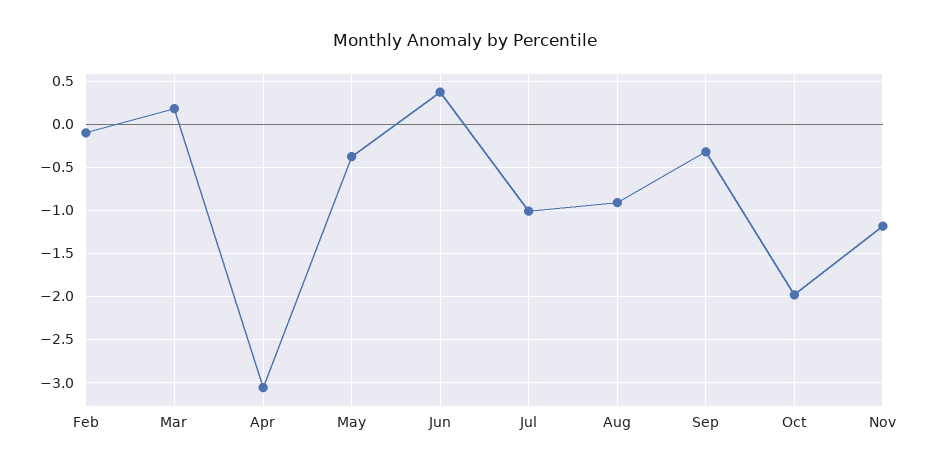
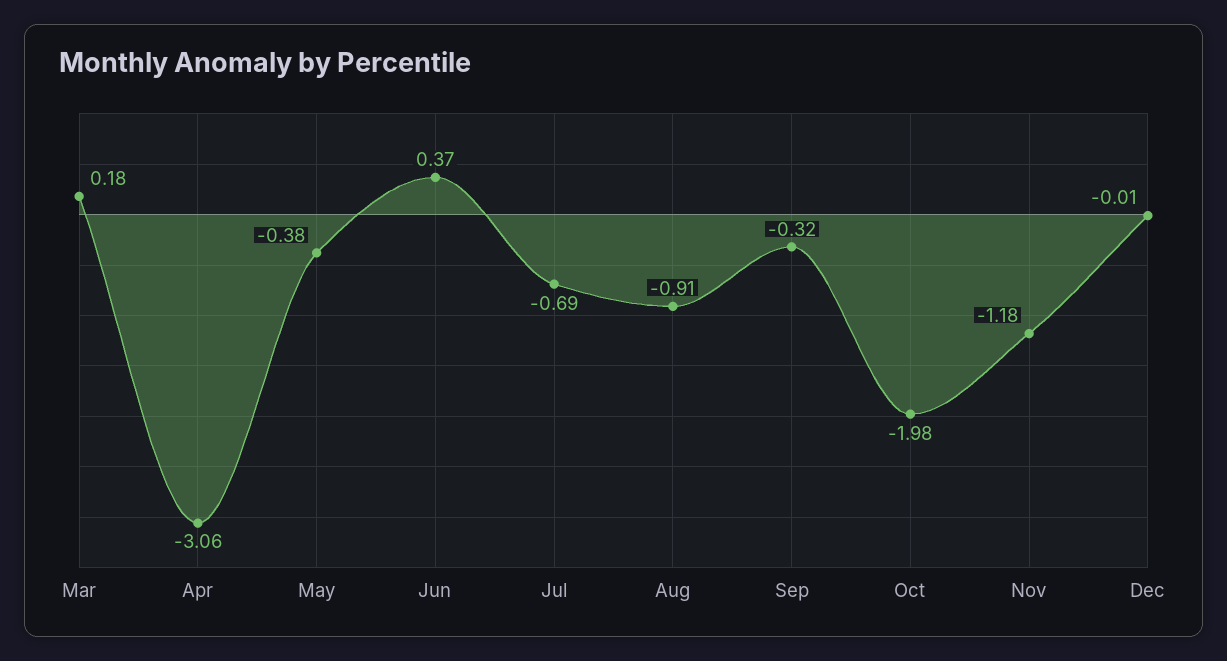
Feb: -0.1 -> none
Jul: -1 -> -0.69
Dec: none -> -0.01

